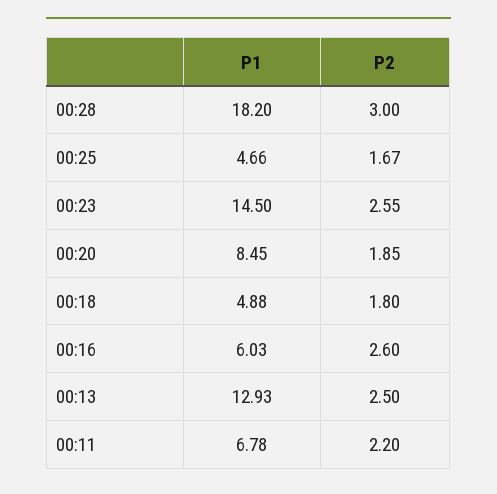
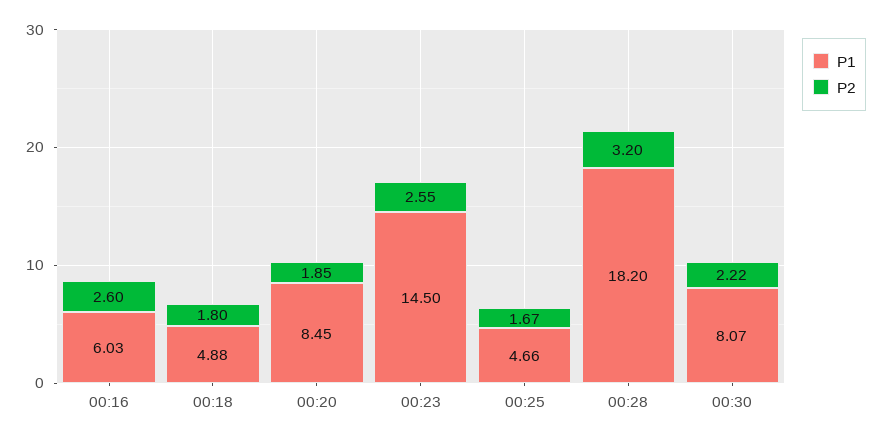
P2, 00:28: 3 -> 3.2
P1, 00:13: 12.93 -> none
P2, 00:13: 2.5 -> none
P1, 00:11: 6.78 -> none
P2, 00:11: 2.2 -> none
P1, 00:30: none -> 8.07
P2, 00:30: none -> 2.22

